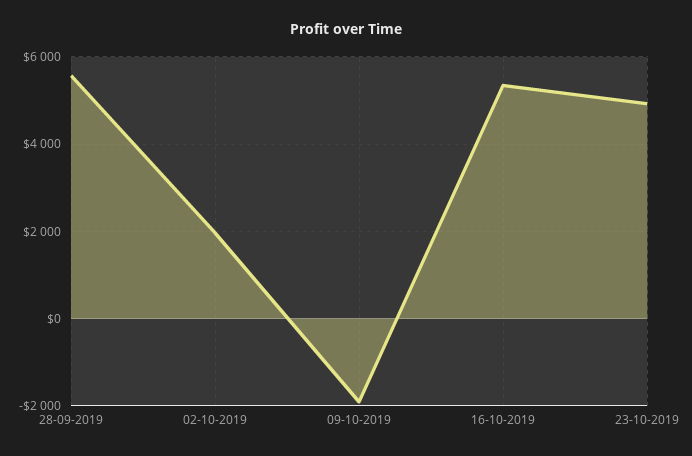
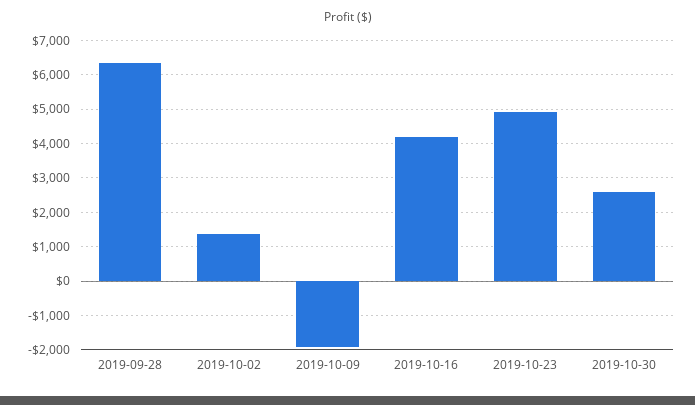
28-09-2019: 5600 -> 6400
02-10-2019: 2000 -> 1400
16-10-2019: 5400 -> 4200
2019-10-30: none -> 2600

